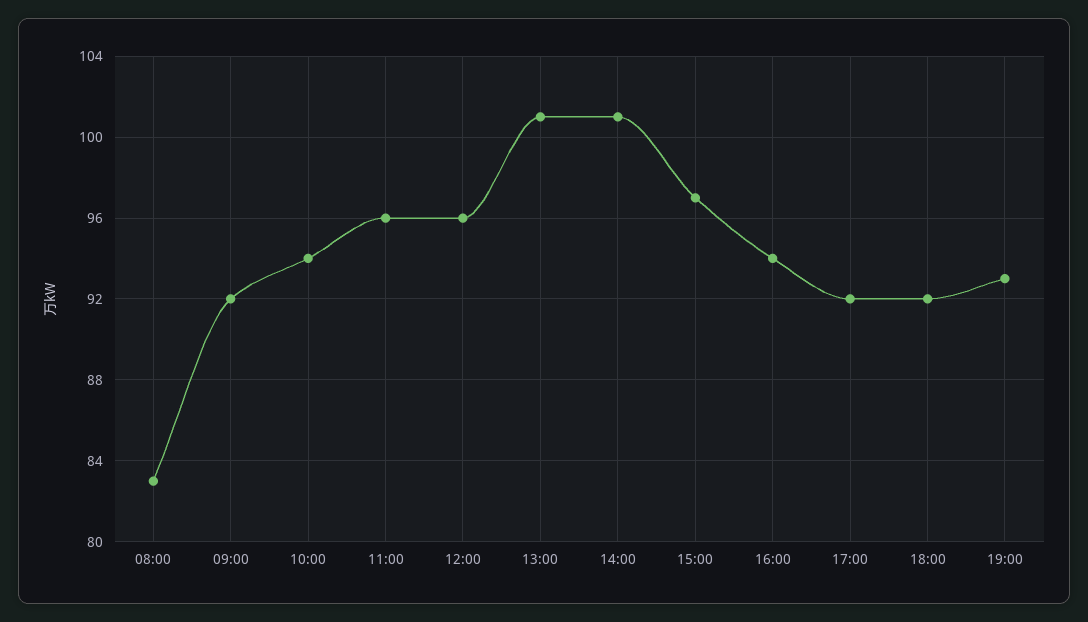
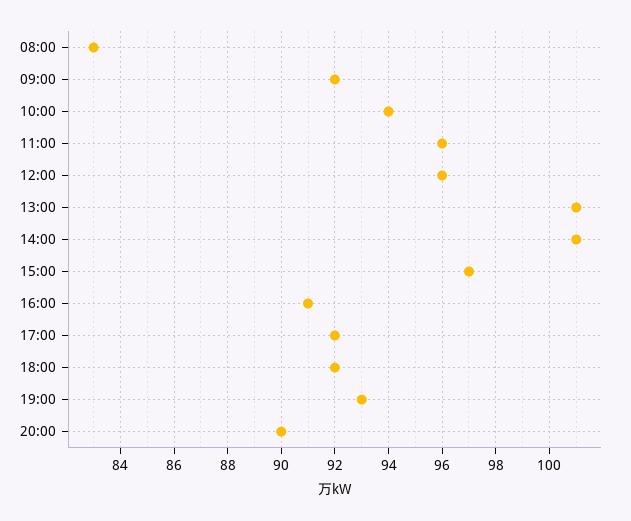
16:00: 94 -> 91
20:00: none -> 90

